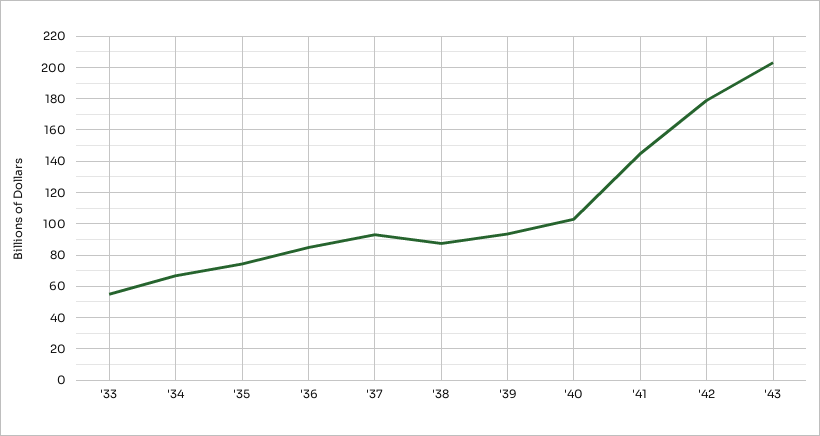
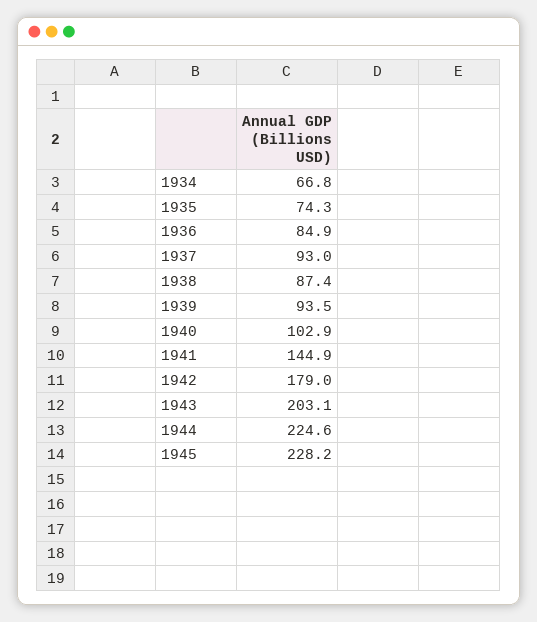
'33: 55 -> none
1944: none -> 224.6
1945: none -> 228.2

